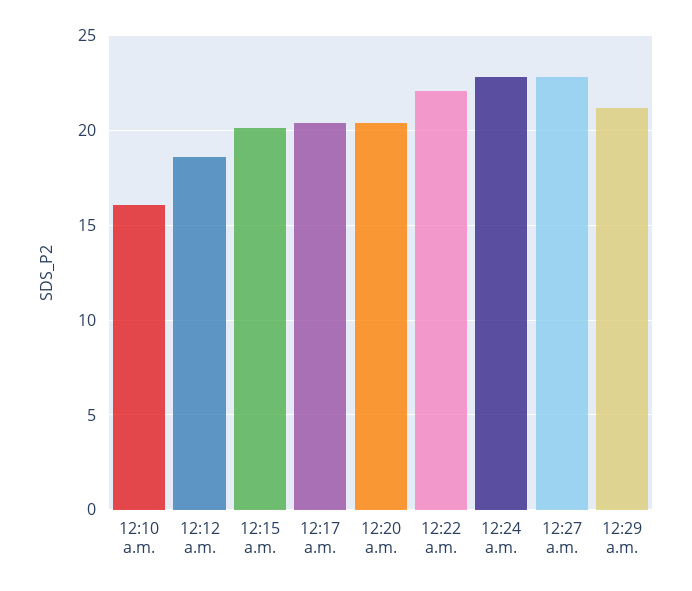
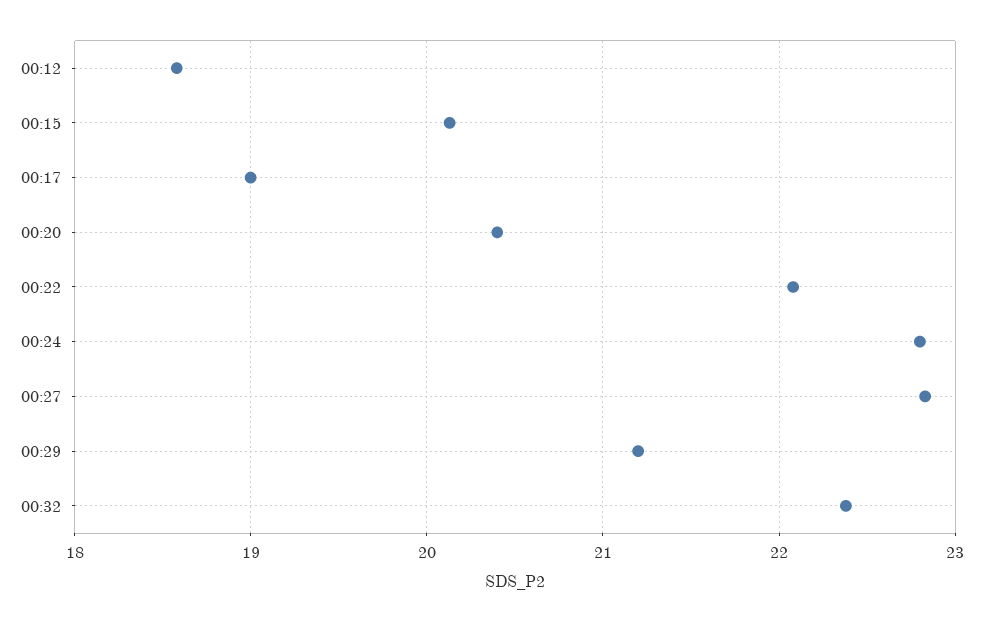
12:10 a.m.: 16 -> none
12:17 a.m.: 20.5 -> 19
00:32: none -> 22.4

